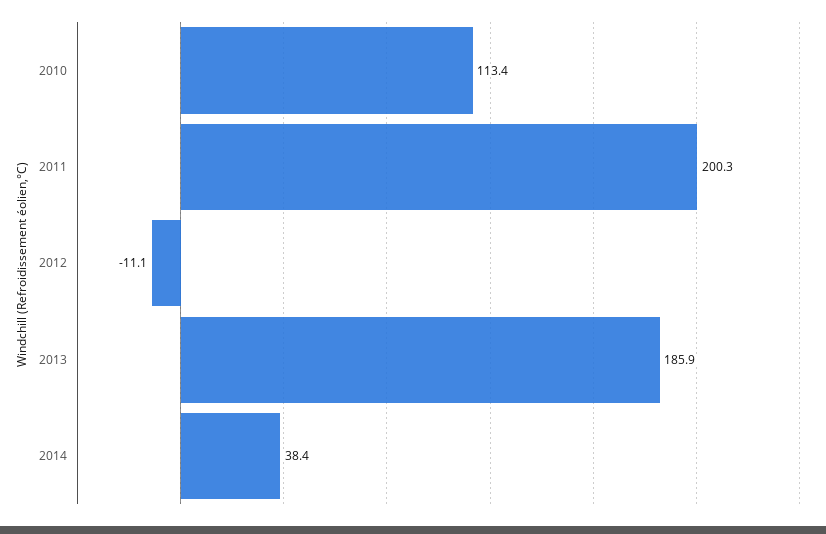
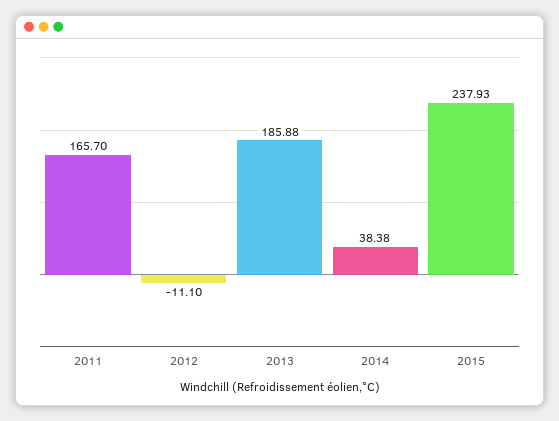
2010: 113.4 -> none
2011: 200.3 -> 165.7
2015: none -> 237.93

